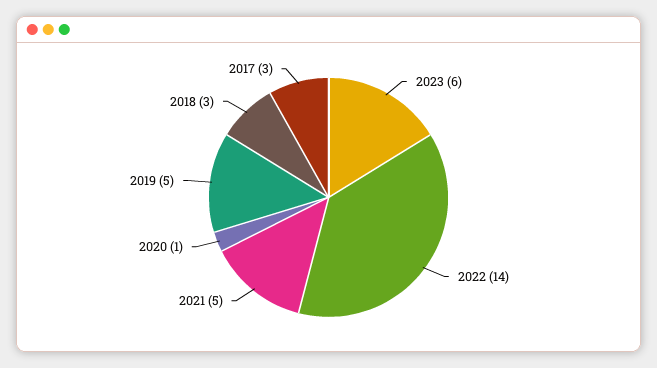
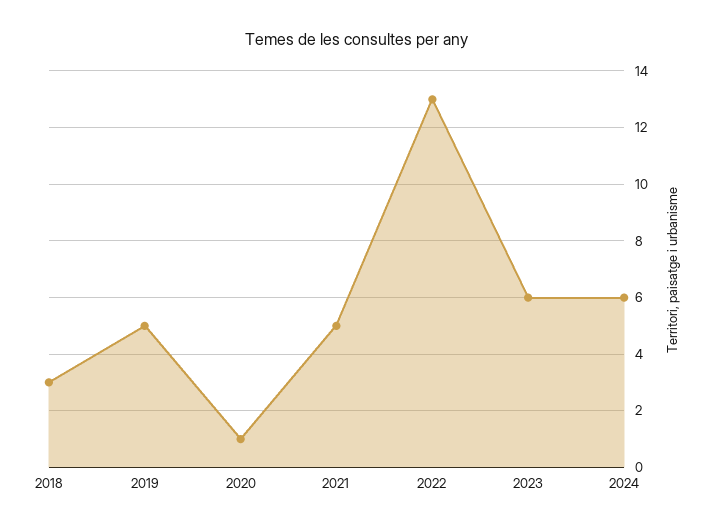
2022: 14 -> 13
2017: 3 -> none
2024: none -> 6

